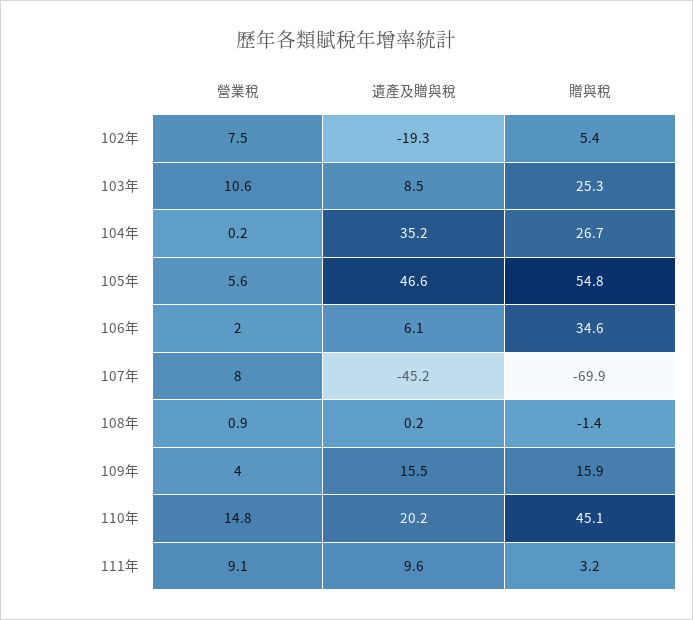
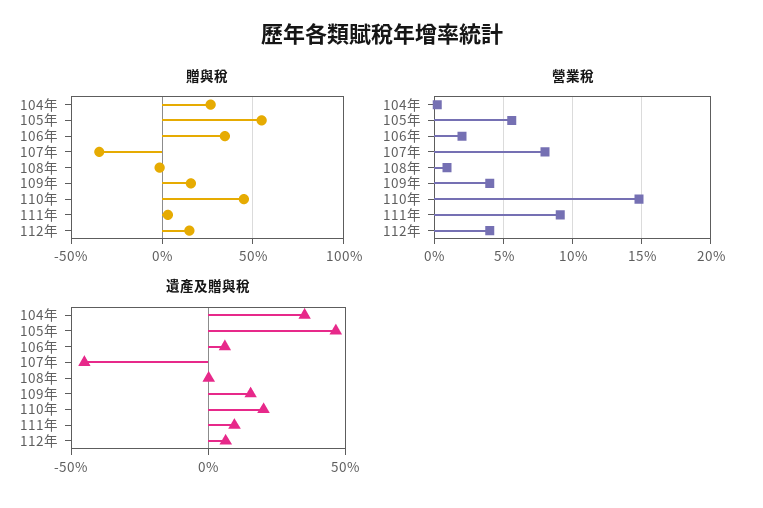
營業稅, 102年: 7.5 -> none
遺產及贈與稅, 102年: -19.3 -> none
贈與稅, 102年: 5.4 -> none
營業稅, 103年: 10.6 -> none
遺產及贈與稅, 103年: 8.5 -> none
贈與稅, 103年: 25.3 -> none
贈與稅, 107年: -69.9 -> -35
贈與稅, 112年: none -> 15
營業稅, 112年: none -> 4
遺產及贈與稅, 112年: none -> 5

